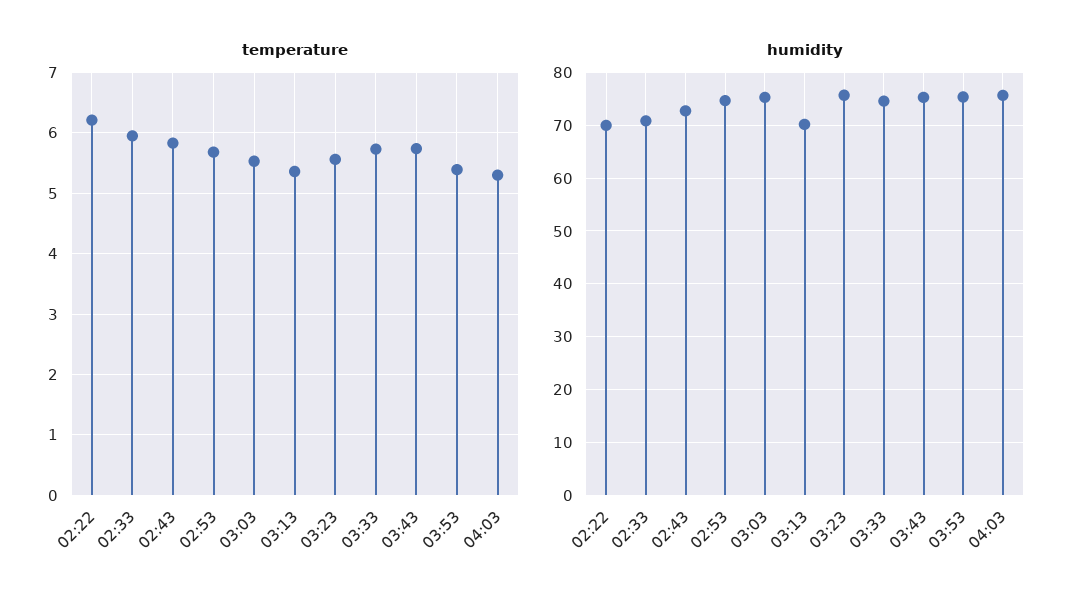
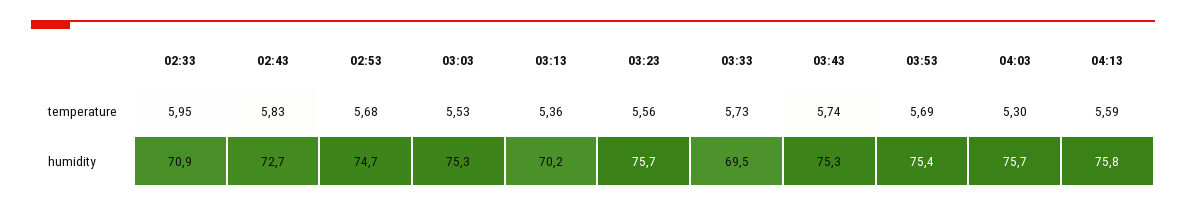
temperature, 02:22: 6.2 -> none
temperature, 03:53: 5.4 -> 5.69
humidity, 02:22: 70 -> none
humidity, 03:33: 74 -> 69.5
temperature, 04:13: none -> 5.59
humidity, 04:13: none -> 75.8

